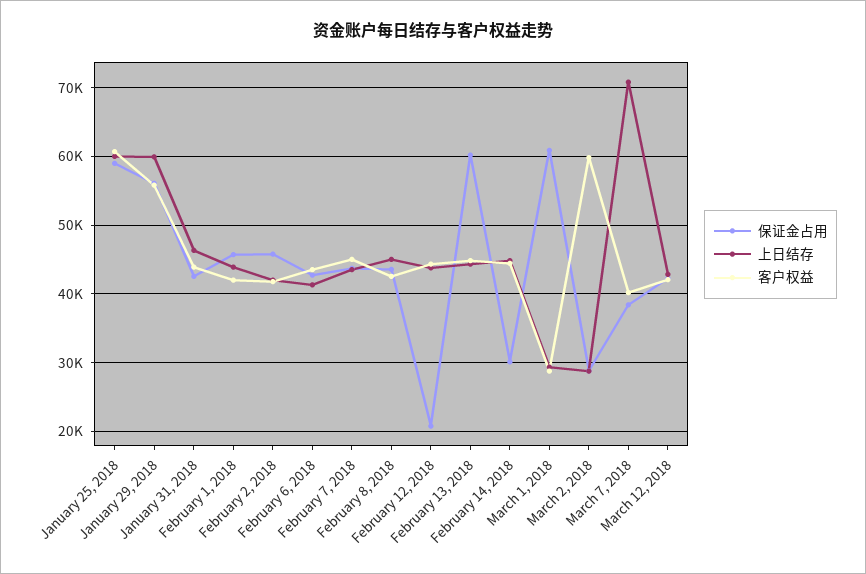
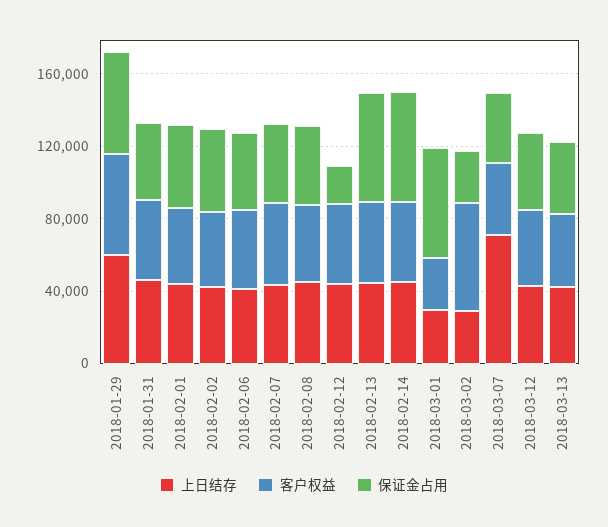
保证金占用, January 25, 2018: 59000 -> none
上日结存, January 25, 2018: 60000 -> none
客户权益, January 25, 2018: 61000 -> none
保证金占用, February 14, 2018: 30000 -> 60000
上日结存, 2018-03-13: none -> 40000
客户权益, 2018-03-13: none -> 40000
保证金占用, 2018-03-13: none -> 40000

